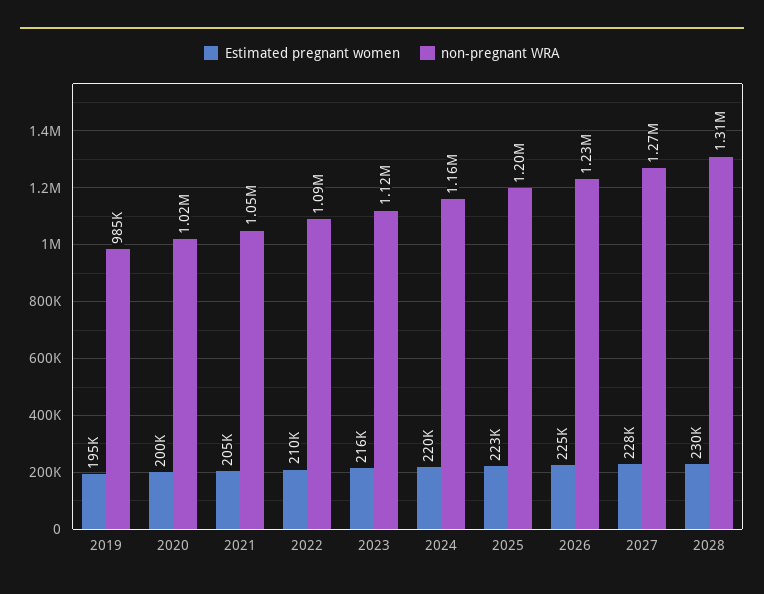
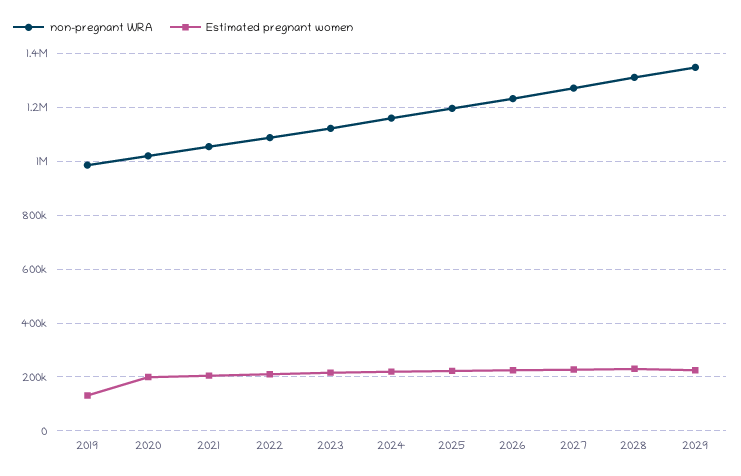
Estimated pregnant women, 2019: 195000 -> 125000
non-pregnant WRA, 2029: none -> 1350000
Estimated pregnant women, 2029: none -> 225000

